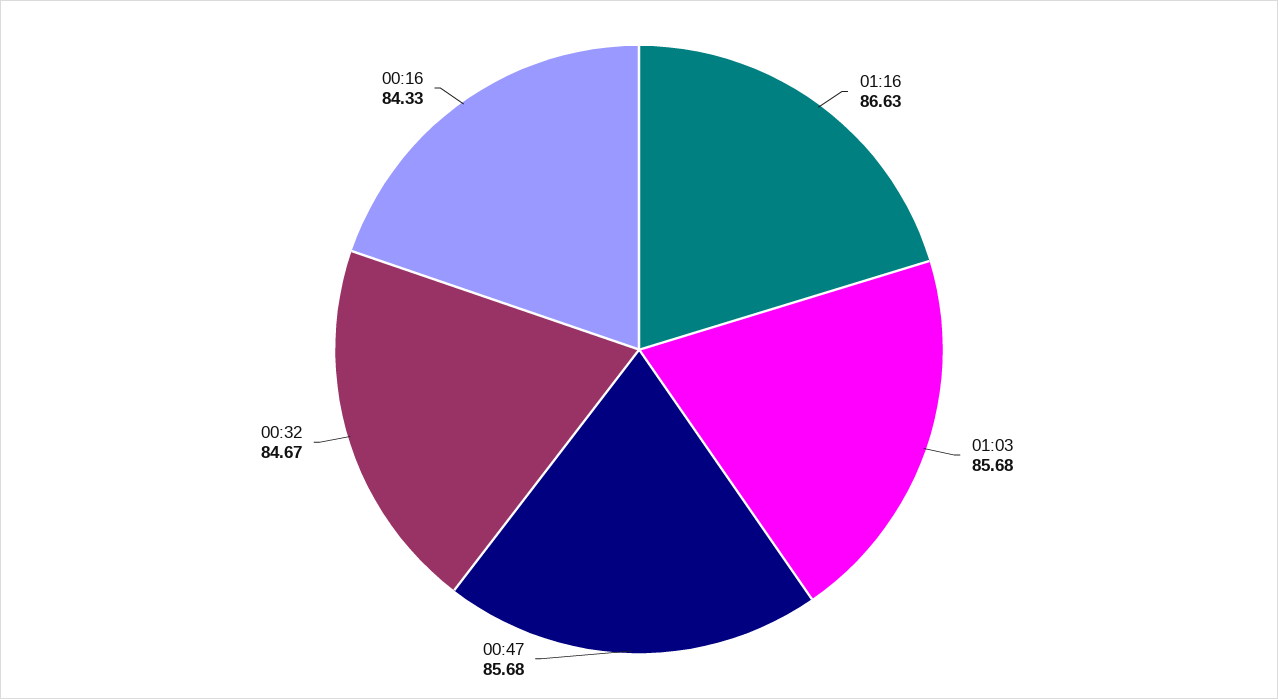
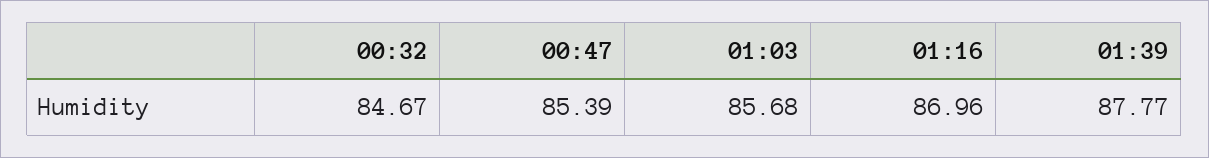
01:16: 86.63 -> 86.96
00:47: 85.68 -> 85.39
00:16: 84.33 -> none
01:39: none -> 87.77

